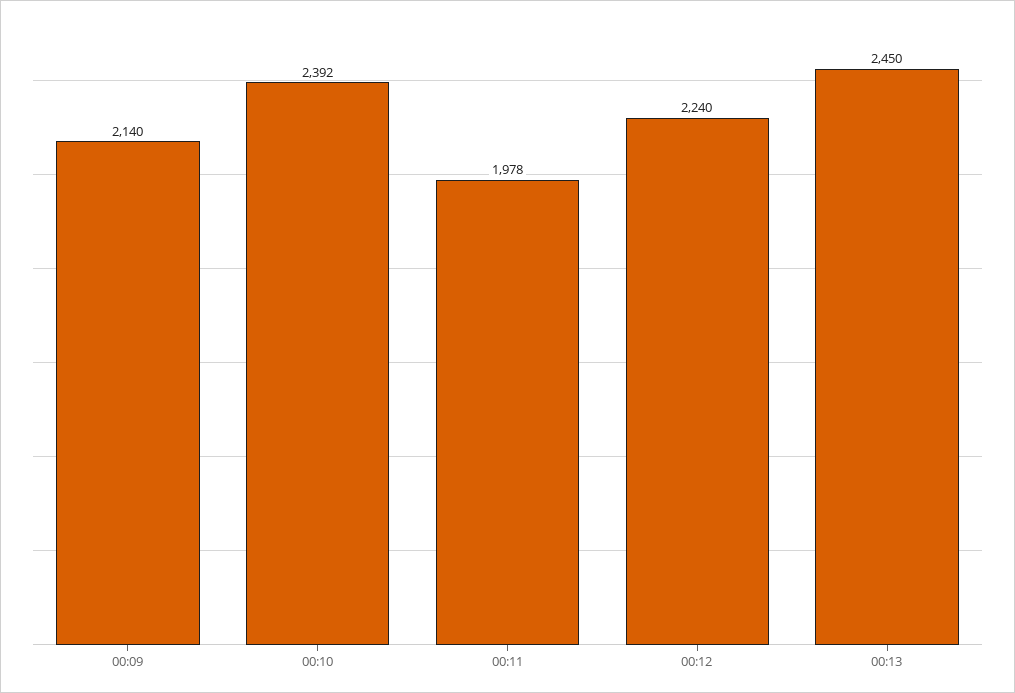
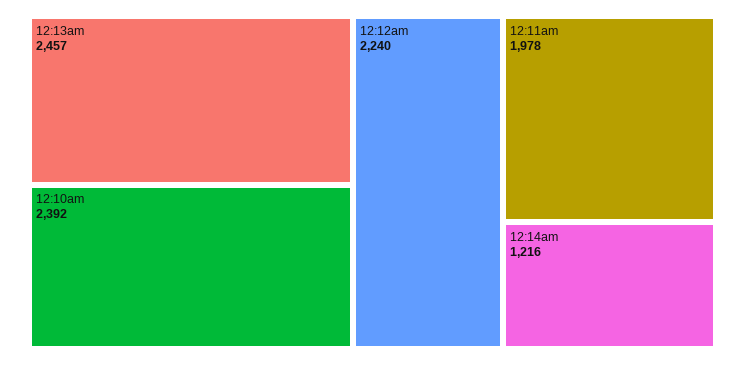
00:09: 2140 -> none
00:13: 2450 -> 2457
12:14am: none -> 1216

